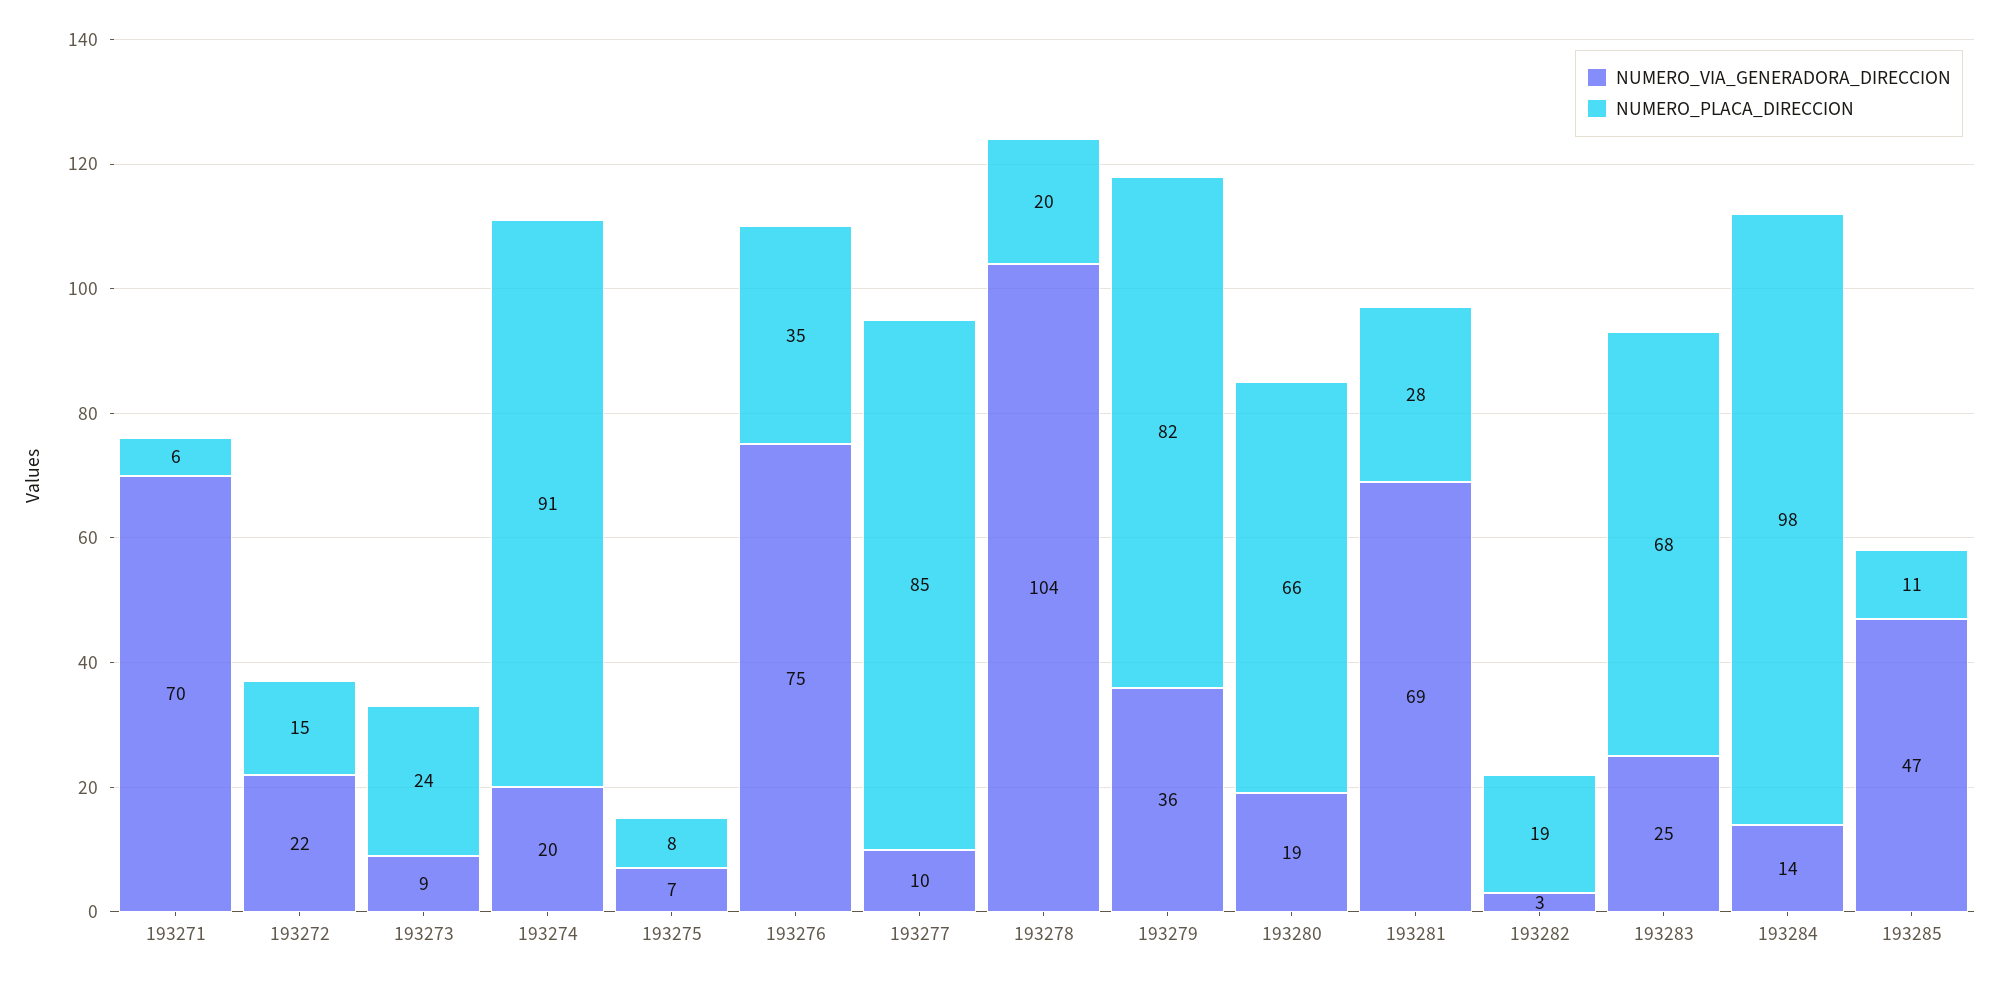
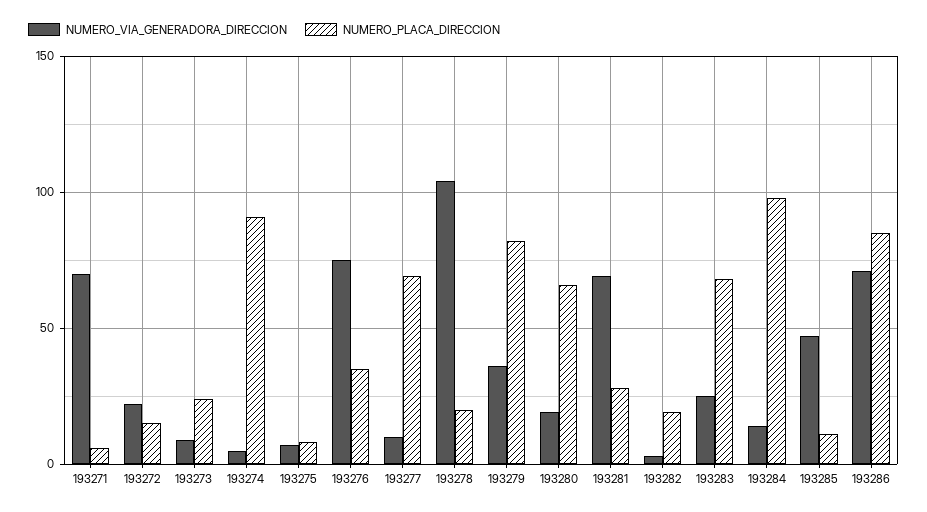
NUMERO_VIA_GENERADORA_DIRECCION, 193274: 20 -> 5
NUMERO_PLACA_DIRECCION, 193277: 85 -> 70
NUMERO_VIA_GENERADORA_DIRECCION, 193286: none -> 70
NUMERO_PLACA_DIRECCION, 193286: none -> 85

